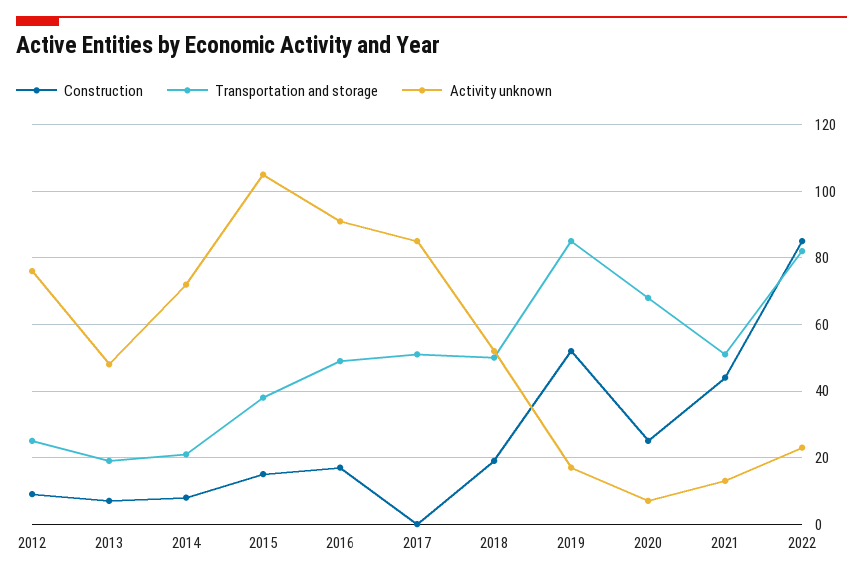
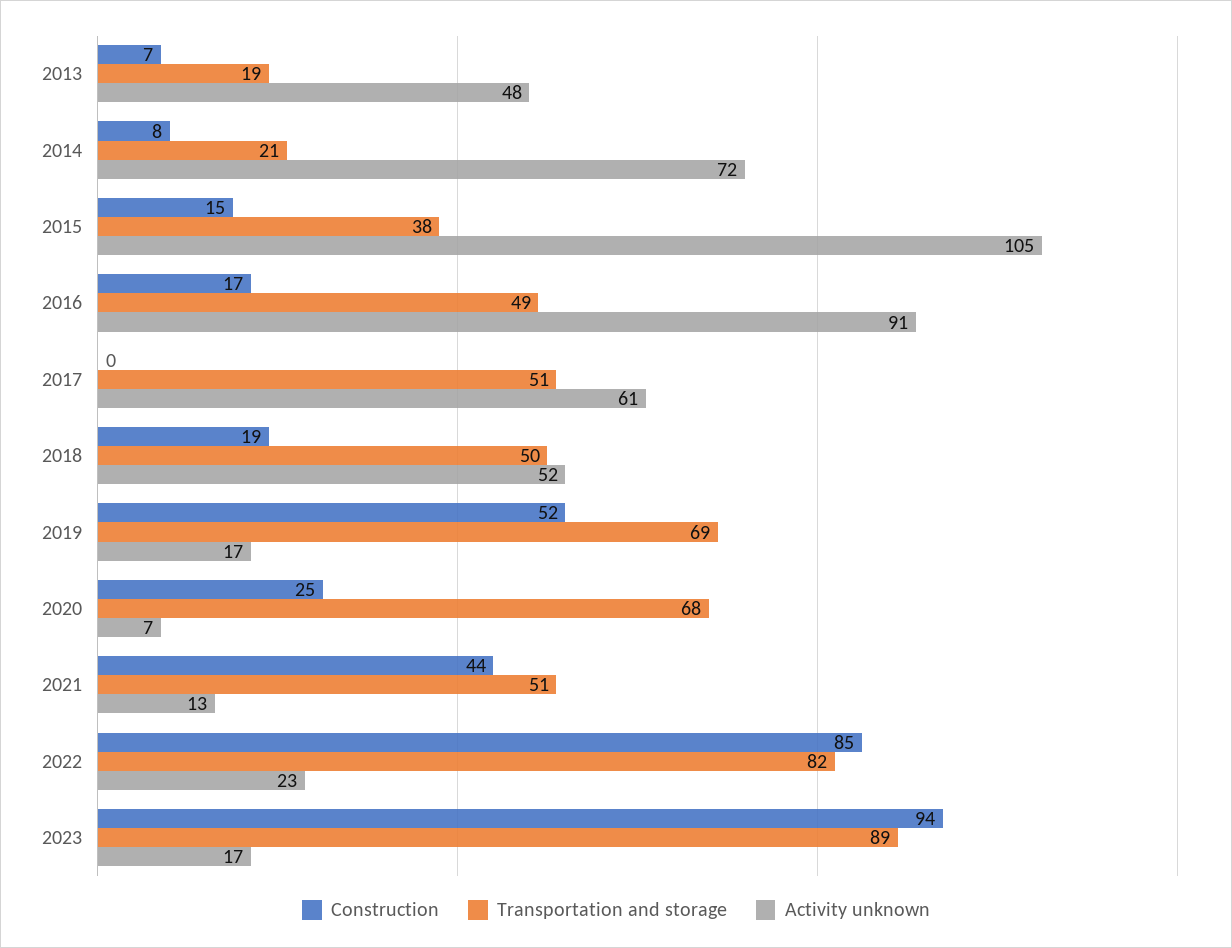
Construction, 2012: 10 -> none
Transportation and storage, 2012: 25 -> none
Activity unknown, 2012: 75 -> none
Activity unknown, 2017: 85 -> 61
Transportation and storage, 2019: 85 -> 69
Construction, 2023: none -> 94
Transportation and storage, 2023: none -> 89
Activity unknown, 2023: none -> 17

